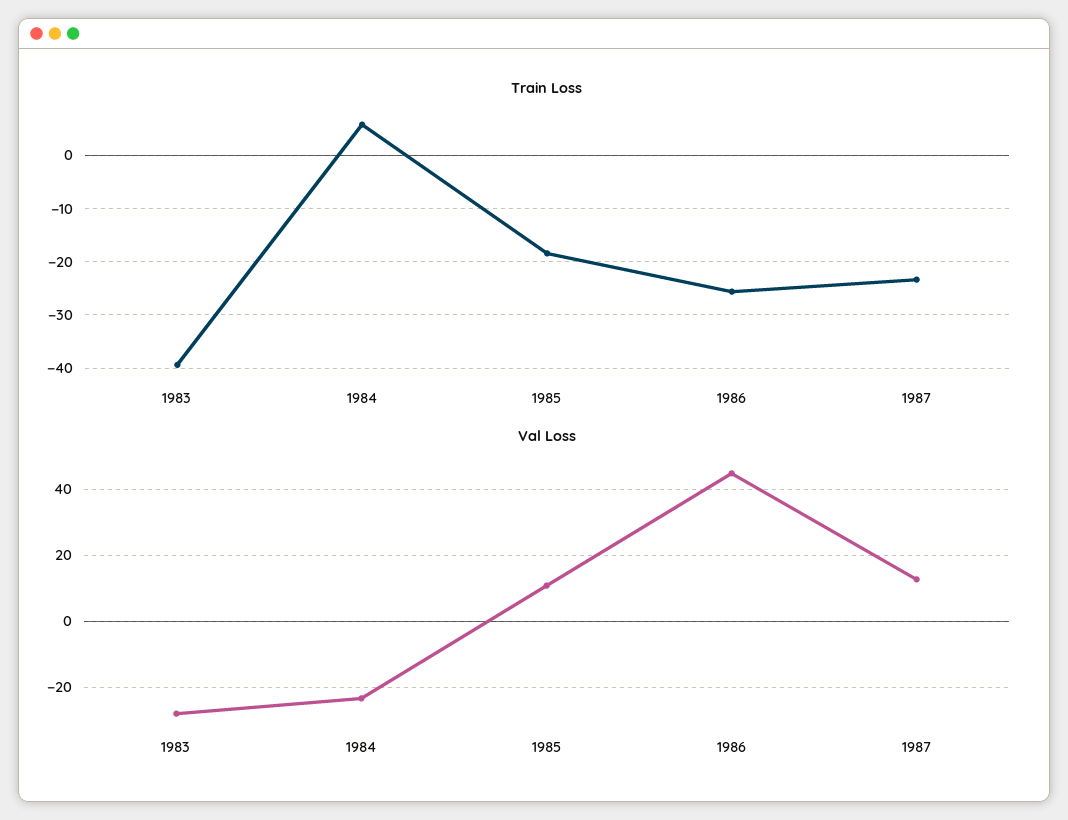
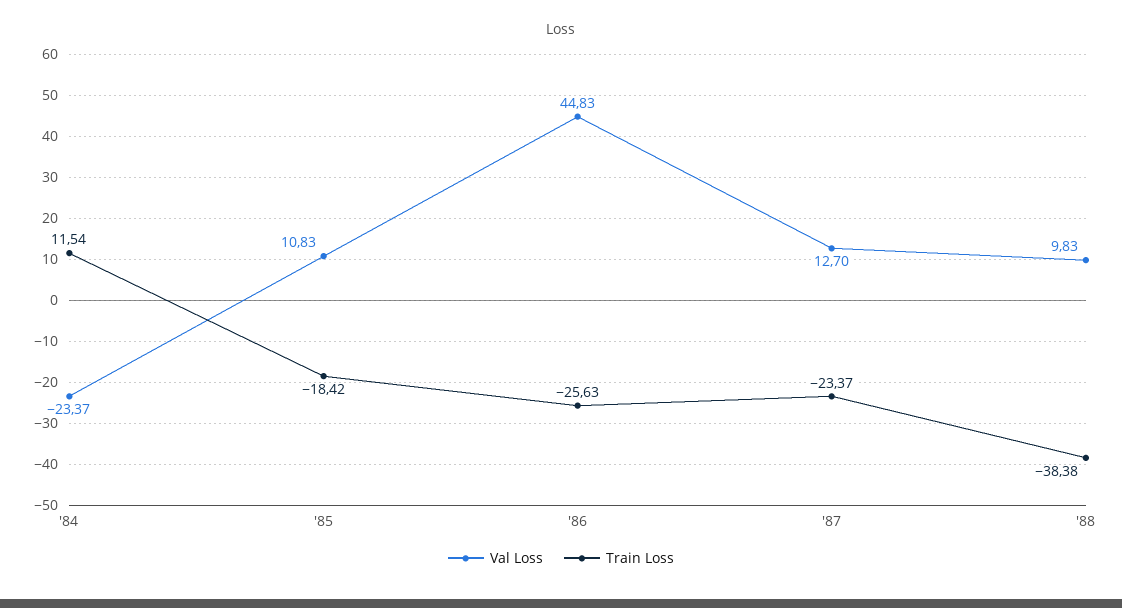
Train Loss, 1983: -40 -> none
Train Loss, 1984: 6 -> 11.54
Val Loss, 1983: -28 -> none
Val Loss, '88: none -> 9.83
Train Loss, '88: none -> -38.38

